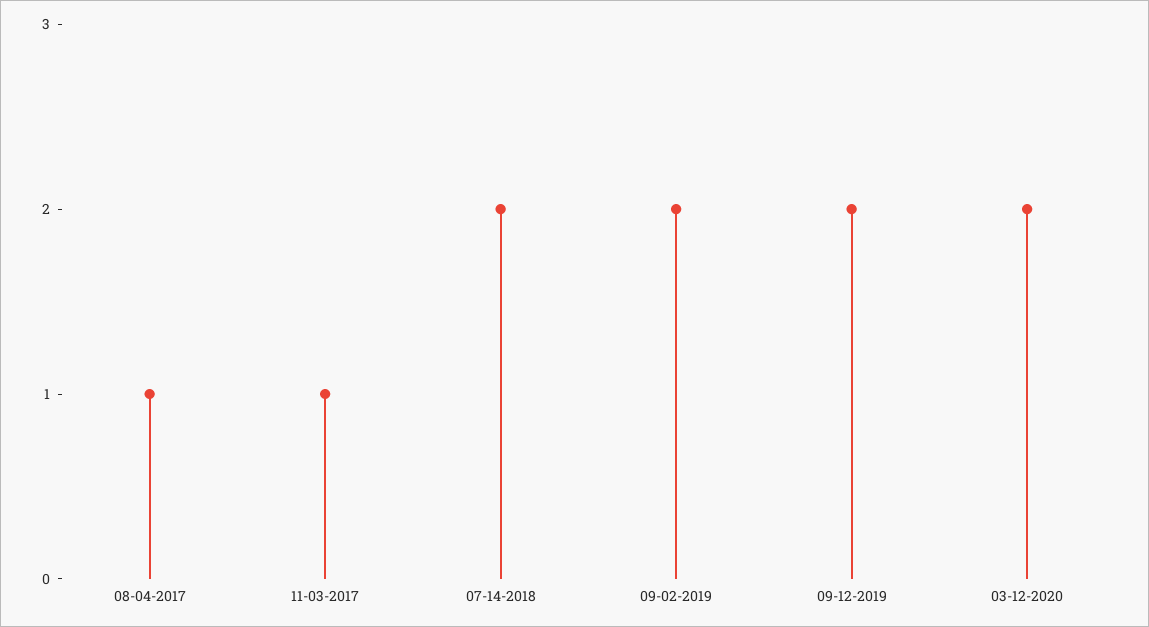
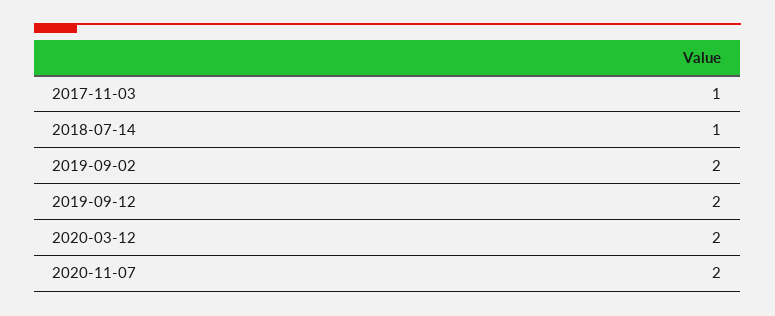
08-04-2017: 1 -> none
07-14-2018: 2 -> 1
2020-11-07: none -> 2

